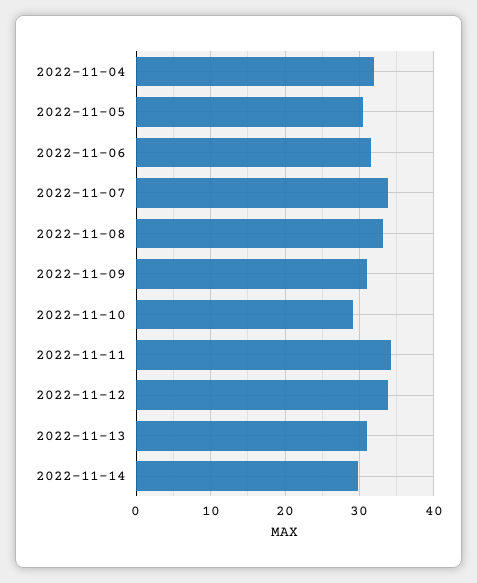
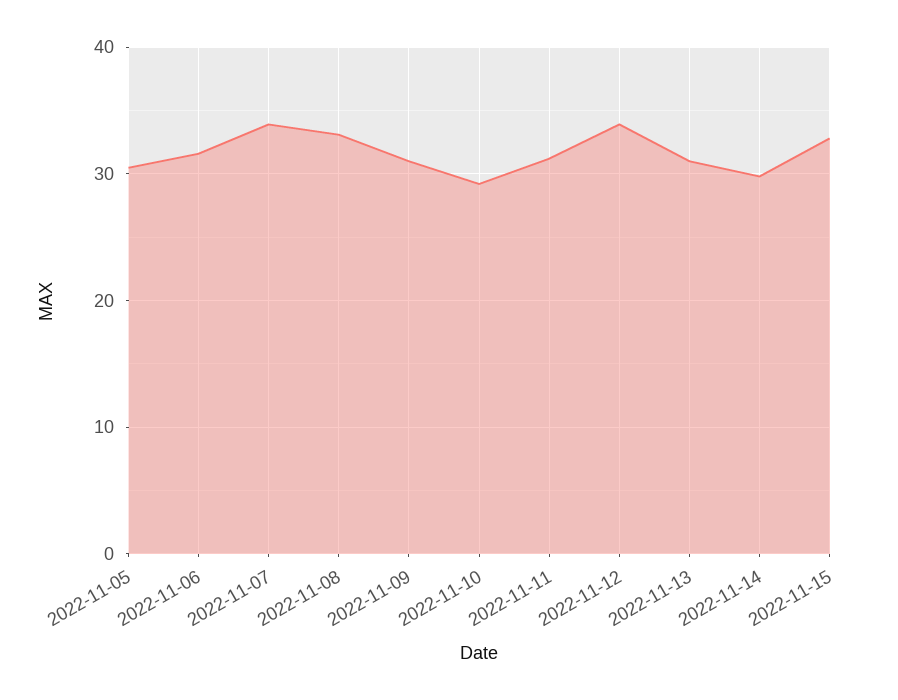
2022-11-04: 32 -> none
2022-11-11: 34 -> 31
2022-11-15: none -> 33

